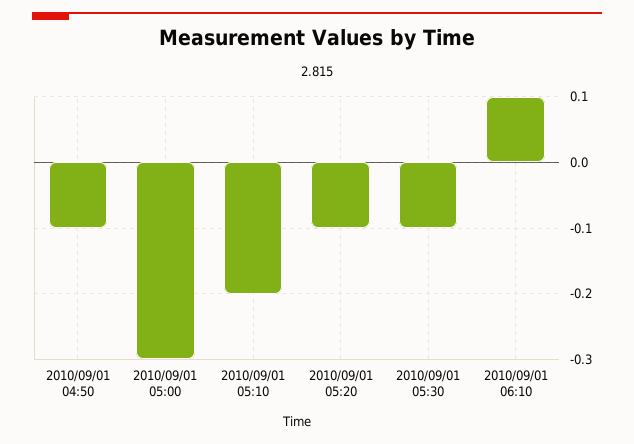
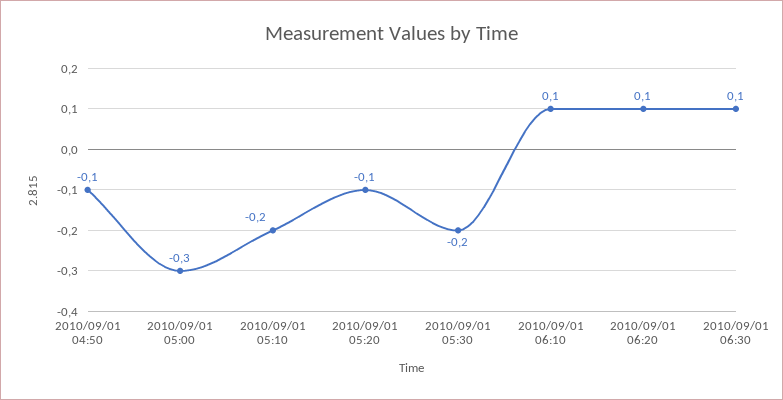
2010/09/01 05:30: -0.1 -> -0.2
2010/09/01 06:20: none -> 0.1
2010/09/01 06:30: none -> 0.1

